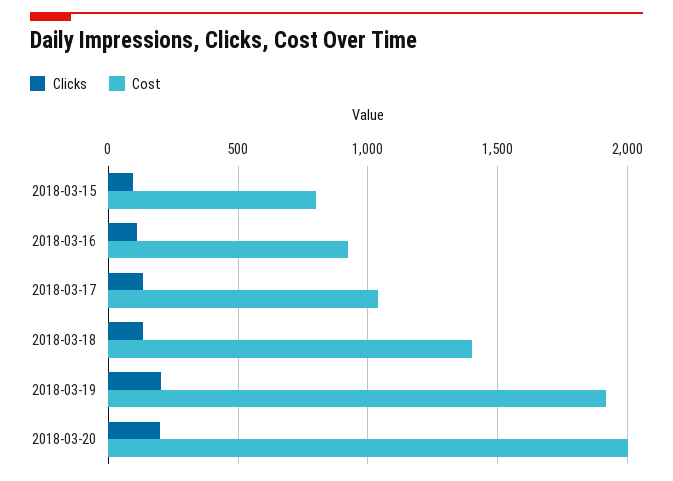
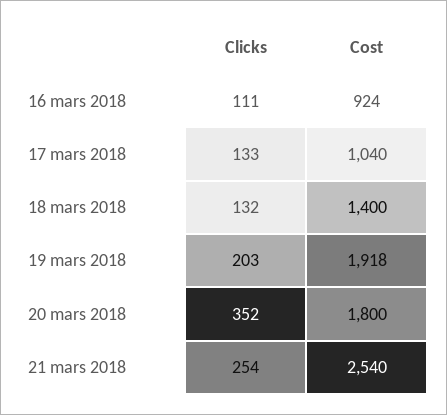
Clicks, 2018-03-15: 100 -> none
Cost, 2018-03-15: 800 -> none
Clicks, 2018-03-20: 200 -> 352
Cost, 2018-03-20: 2000 -> 1800
Clicks, 21 mars 2018: none -> 254
Cost, 21 mars 2018: none -> 2540

